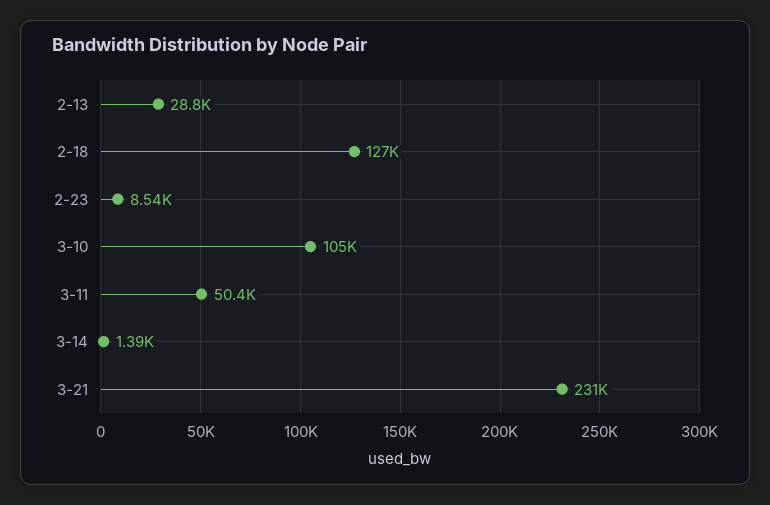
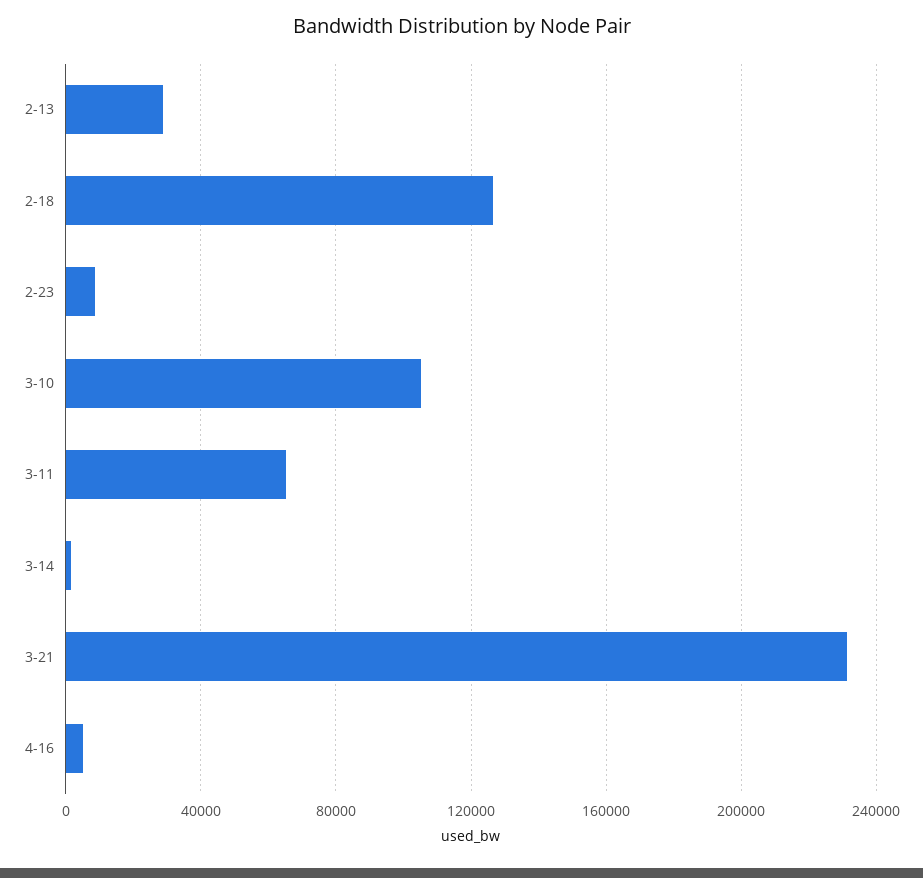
3-11: 50400 -> 65000
4-16: none -> 5000

